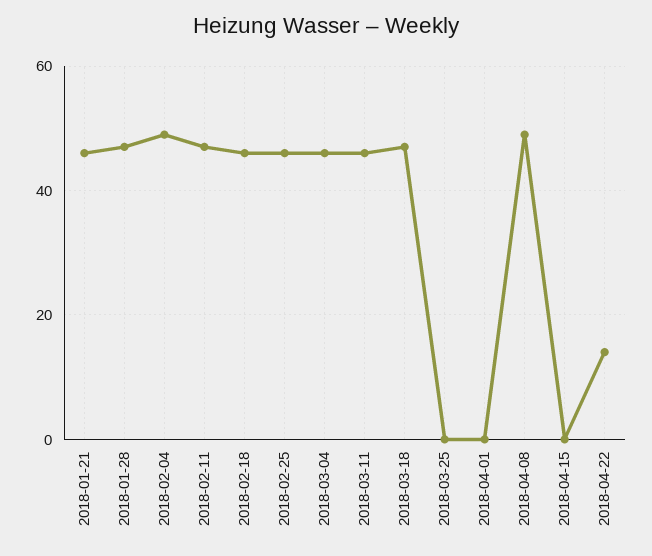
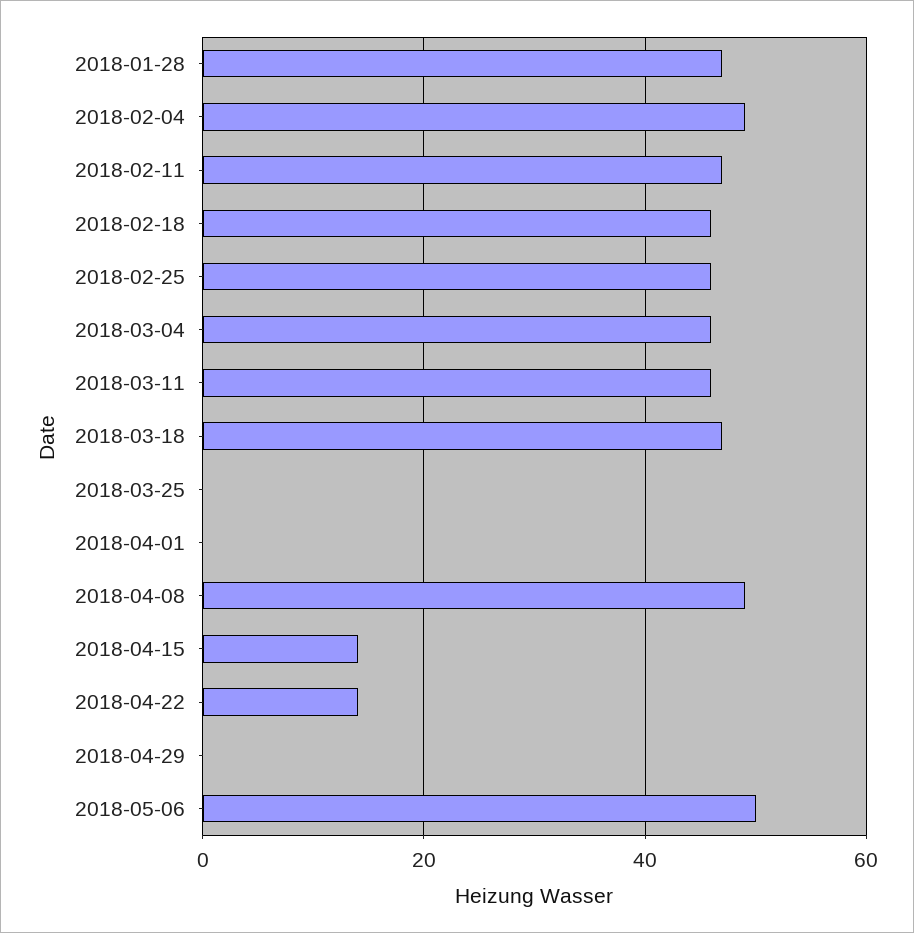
2018-01-21: 45 -> none
2018-04-15: 0 -> 15
2018-04-29: none -> 0
2018-05-06: none -> 50

